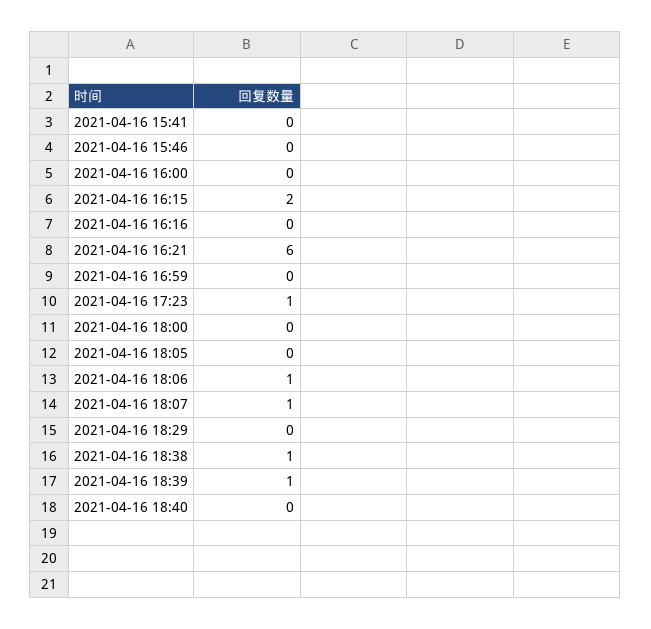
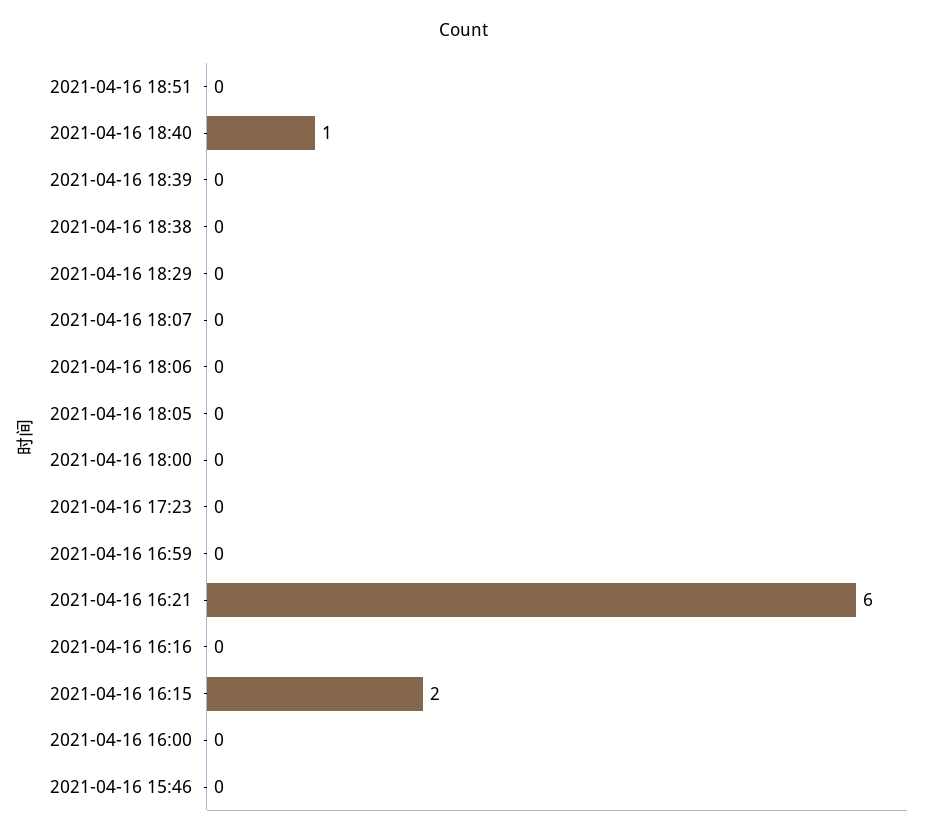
2021-04-16 15:41: 0 -> none
2021-04-16 17:23: 1 -> 0
2021-04-16 18:06: 1 -> 0
2021-04-16 18:07: 1 -> 0
2021-04-16 18:38: 1 -> 0
2021-04-16 18:39: 1 -> 0
2021-04-16 18:40: 0 -> 1
2021-04-16 18:51: none -> 0

